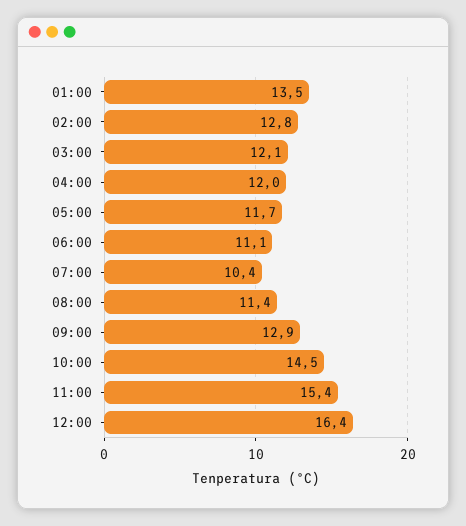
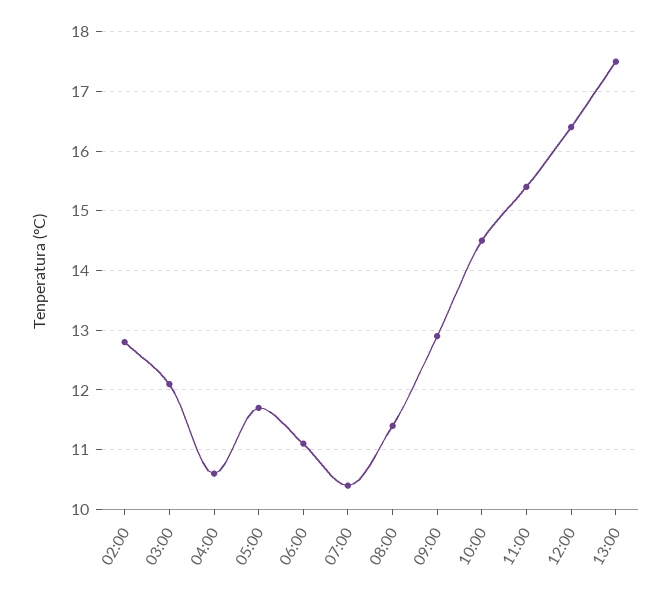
01:00: 13.5 -> none
04:00: 12 -> 10.5
13:00: none -> 17.5

